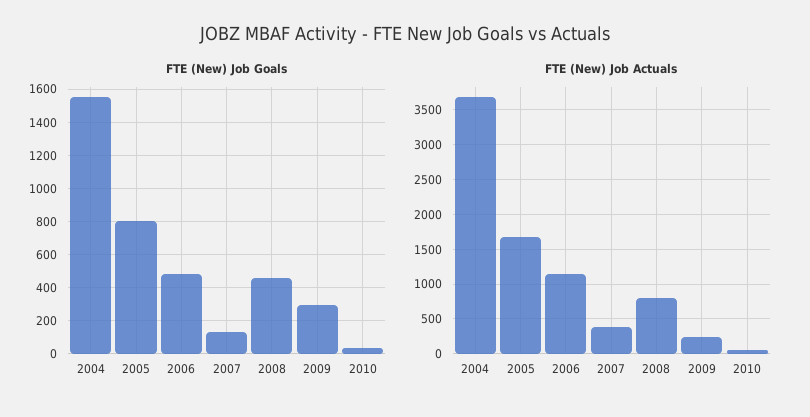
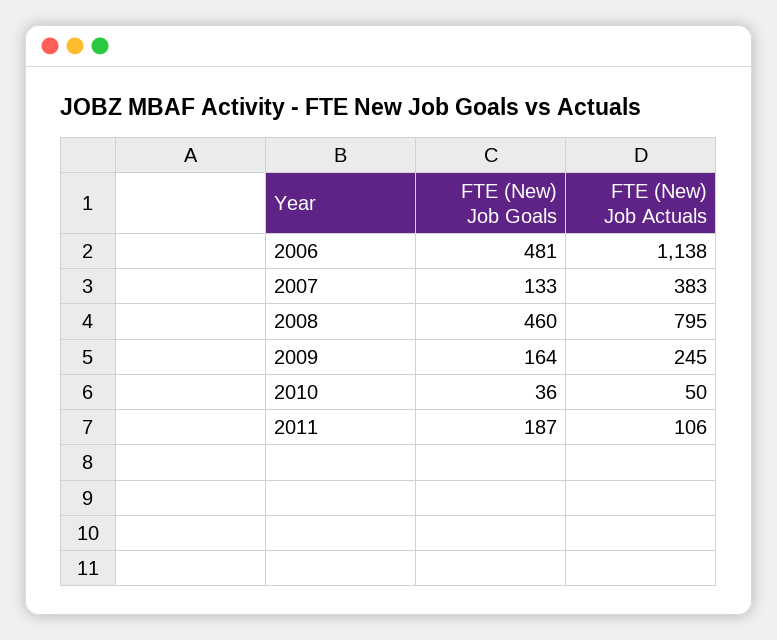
FTE (New) Job Goals, 2004: 1550 -> none
FTE (New) Job Goals, 2005: 800 -> none
FTE (New) Job Goals, 2009: 300 -> 164
FTE (New) Job Actuals, 2004: 3700 -> none
FTE (New) Job Actuals, 2005: 1700 -> none
FTE (New) Job Goals, 2011: none -> 187
FTE (New) Job Actuals, 2011: none -> 106

